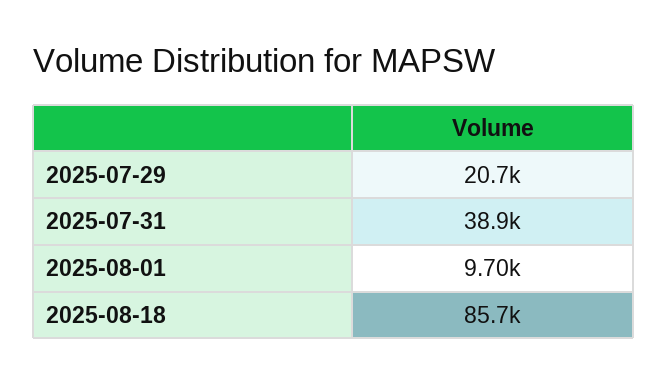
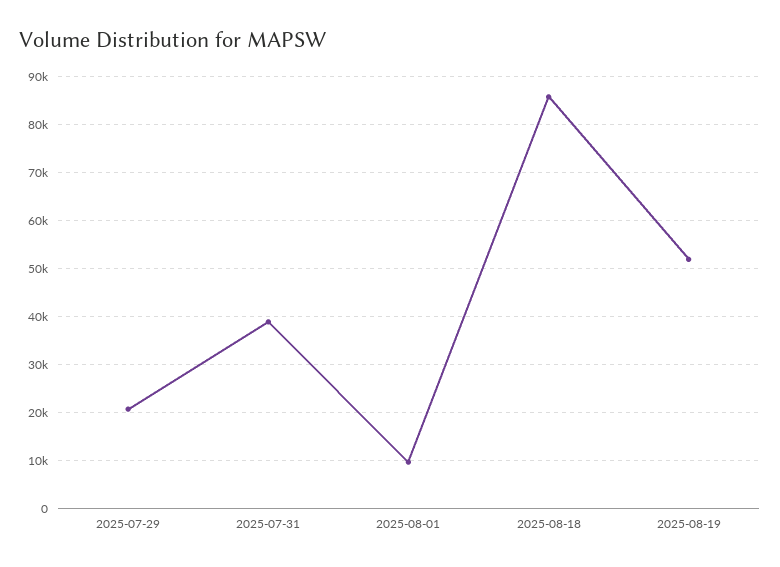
2025-08-19: none -> 52000

